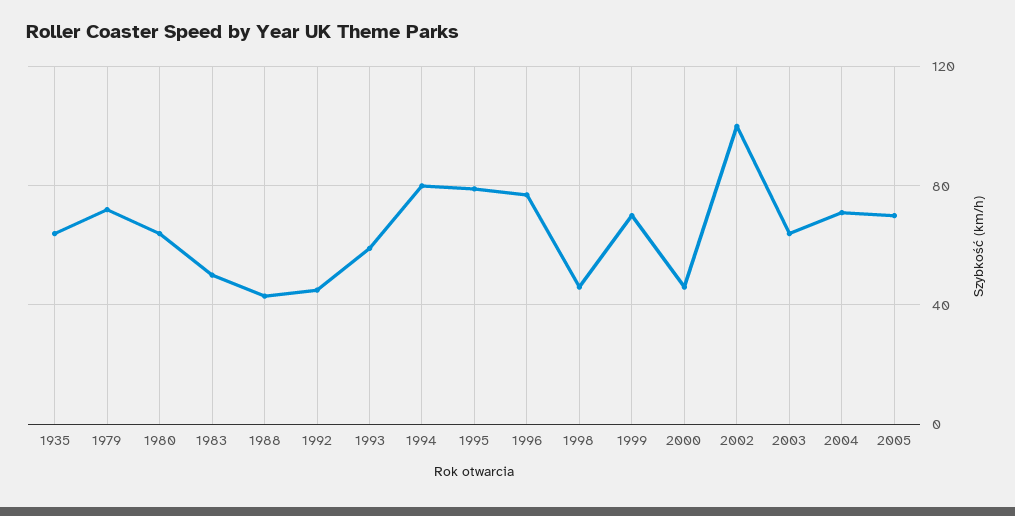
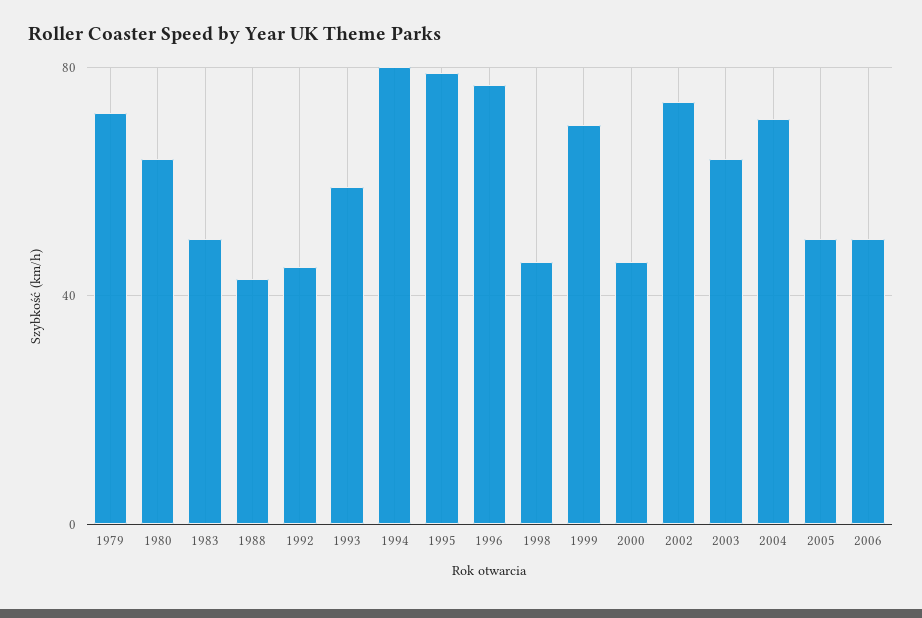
1935: 65 -> none
2002: 100 -> 75
2005: 70 -> 50
2006: none -> 50

